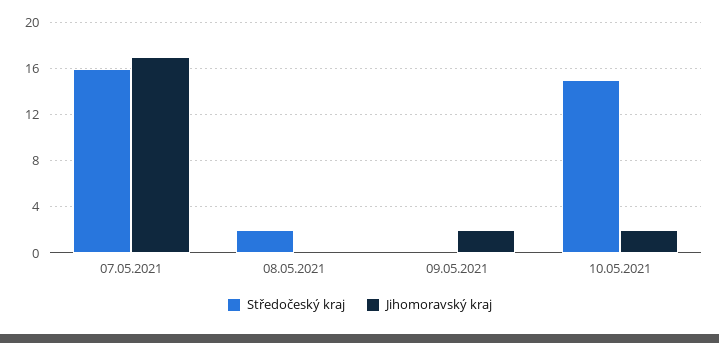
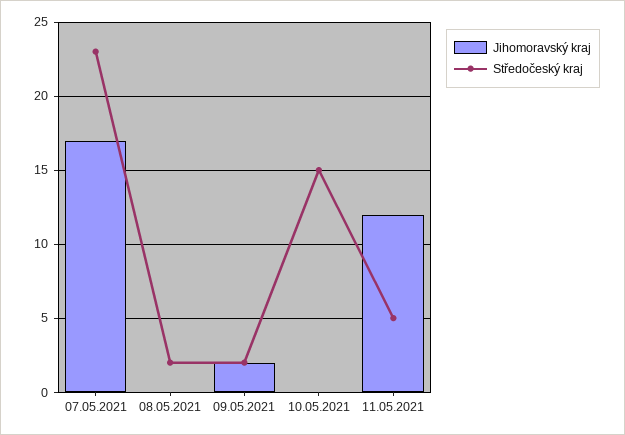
Středočeský kraj, 07.05.2021: 16 -> 23
Středočeský kraj, 09.05.2021: 0 -> 2
Jihomoravský kraj, 10.05.2021: 2 -> 0
Jihomoravský kraj, 11.05.2021: none -> 12
Středočeský kraj, 11.05.2021: none -> 5

